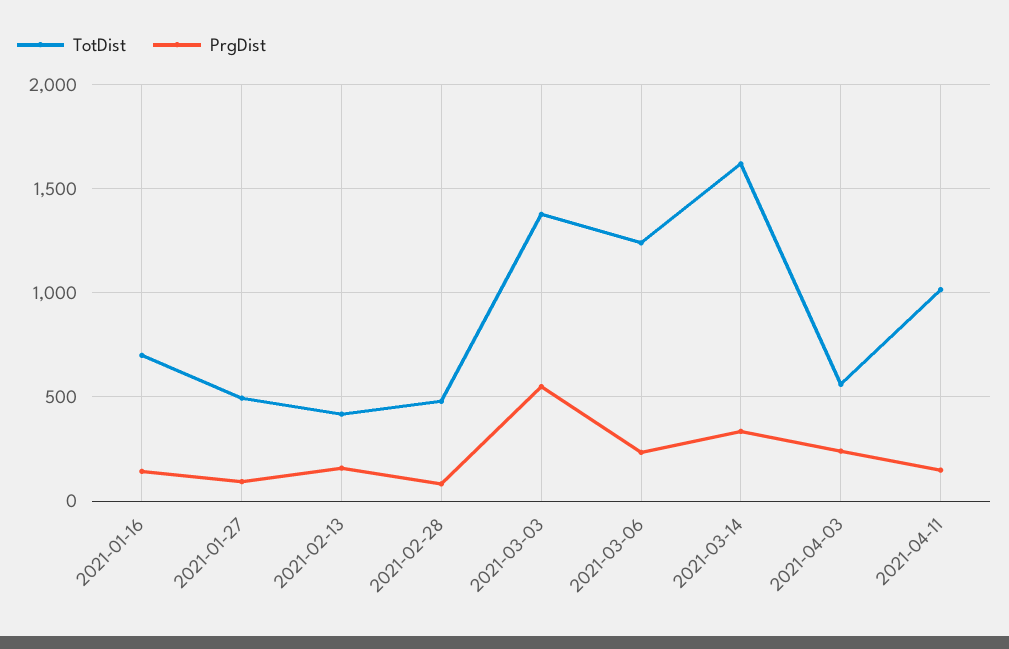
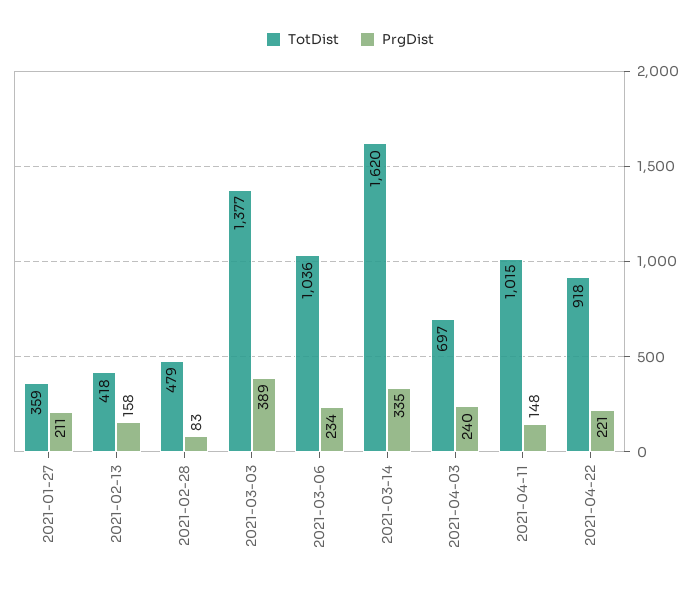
TotDist, 2021-01-16: 700 -> none
PrgDist, 2021-01-16: 150 -> none
TotDist, 2021-01-27: 500 -> 359
PrgDist, 2021-01-27: 100 -> 211
PrgDist, 2021-03-03: 550 -> 389
TotDist, 2021-03-06: 1250 -> 1036
TotDist, 2021-04-03: 550 -> 697
TotDist, 2021-04-22: none -> 918
PrgDist, 2021-04-22: none -> 221

